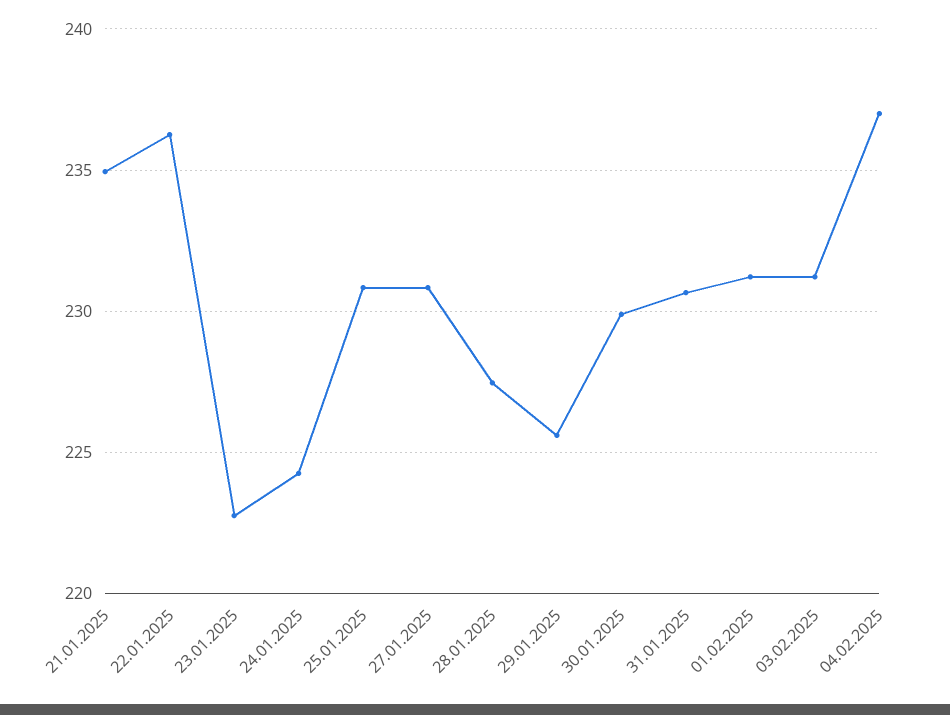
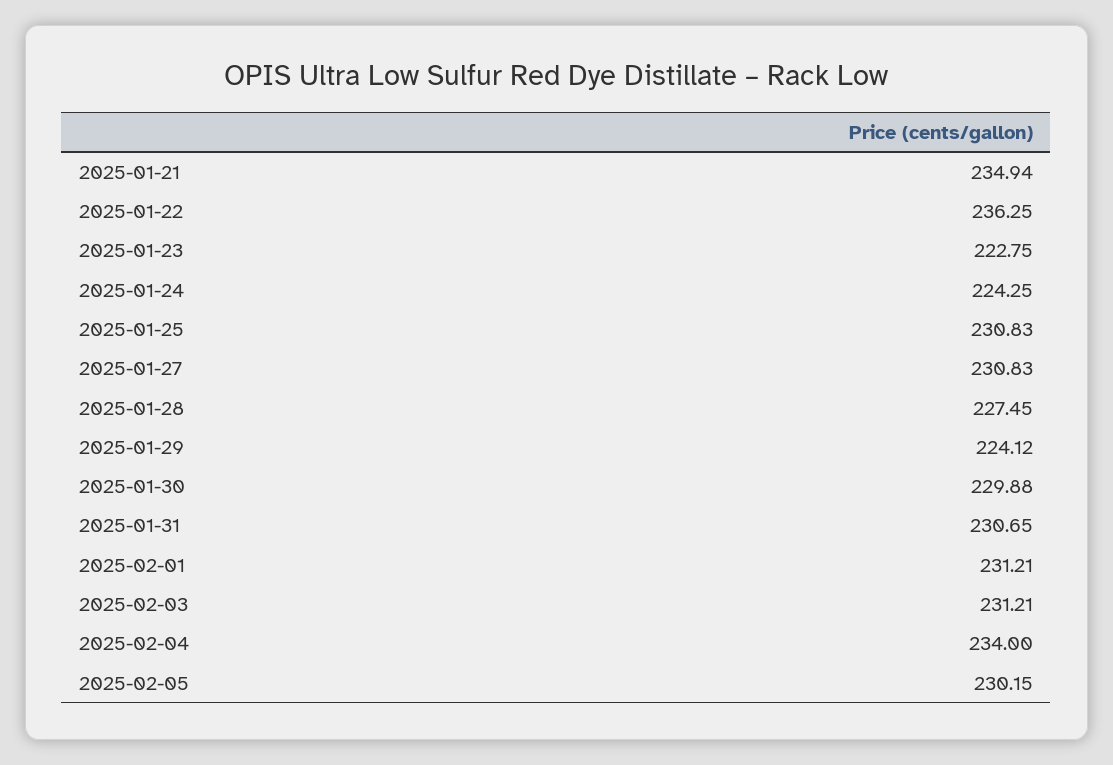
29.01.2025: 225.5 -> 224.12
04.02.2025: 237 -> 234
2025-02-05: none -> 230.15

